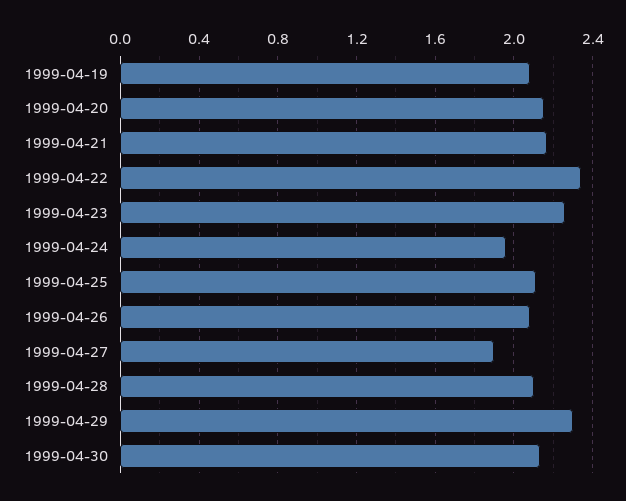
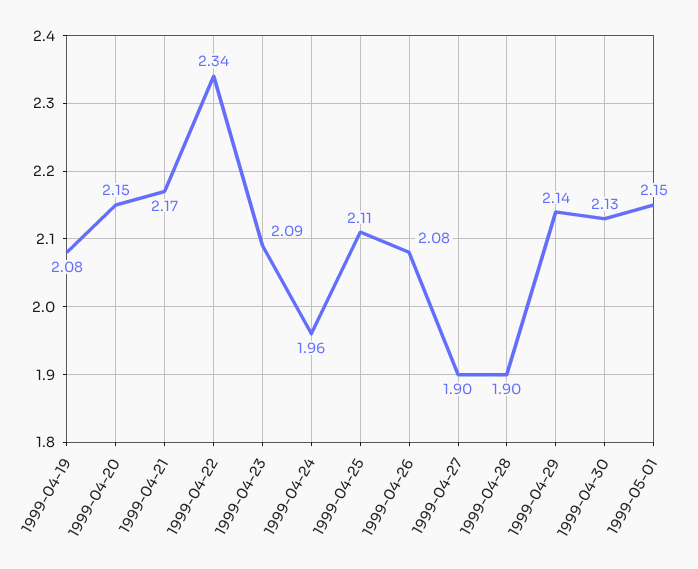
1999-04-23: 2.25 -> 2.09
1999-04-28: 2.1 -> 1.9
1999-04-29: 2.3 -> 2.14
1999-05-01: none -> 2.15

